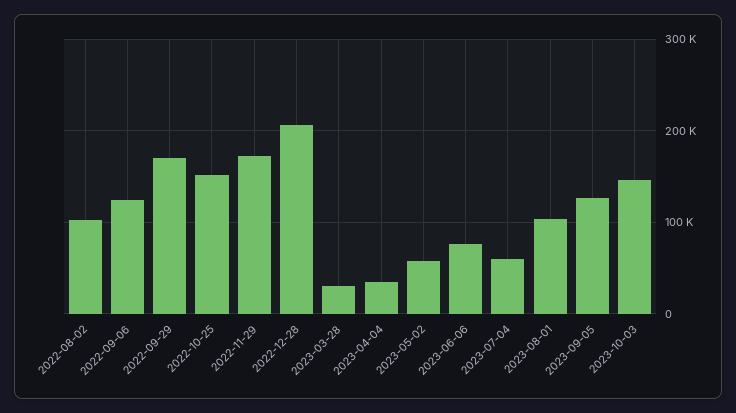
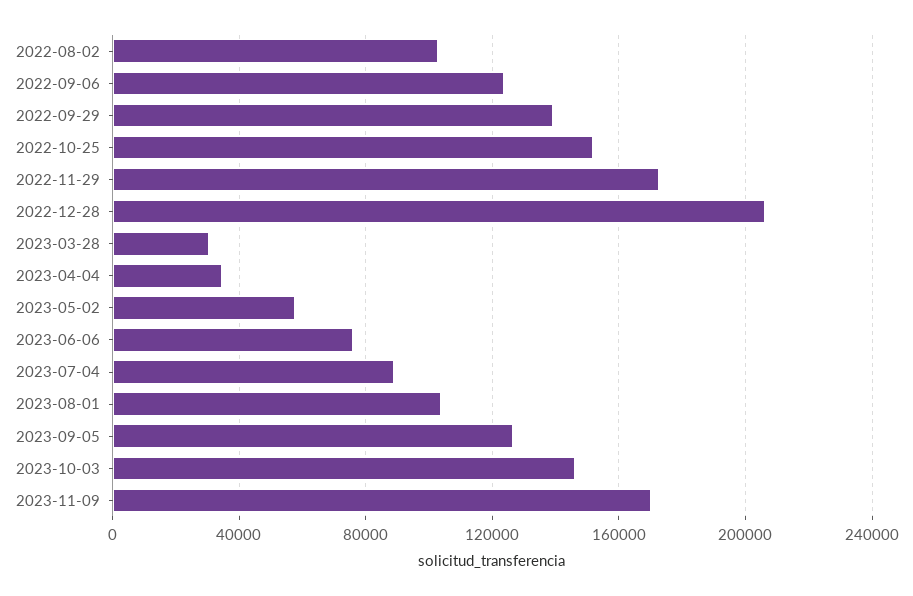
2022-09-29: 170000 -> 140000
2023-07-04: 60000 -> 90000
2023-11-09: none -> 170000

